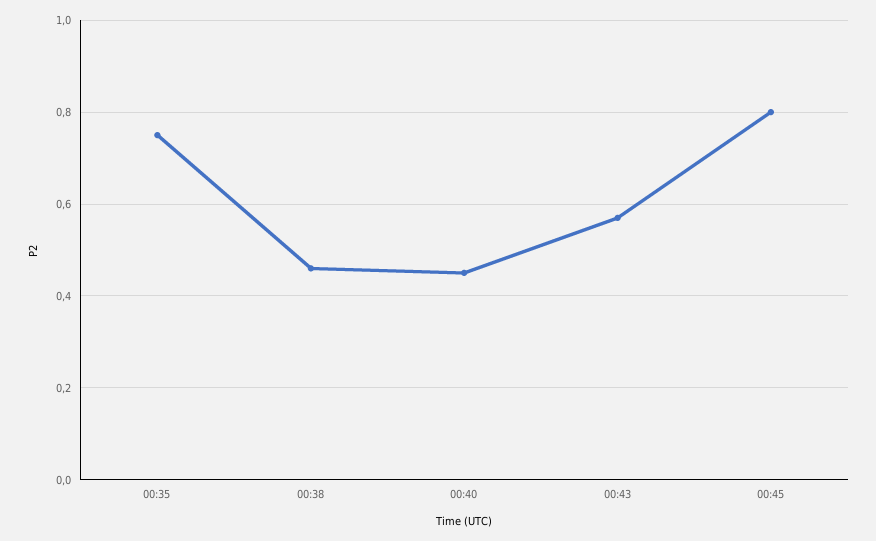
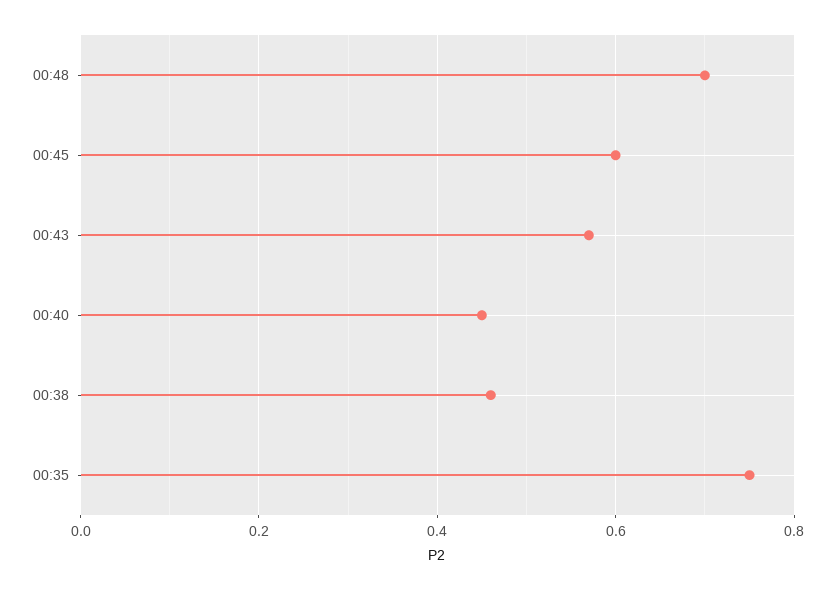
00:45: 0.8 -> 0.6
00:48: none -> 0.7

